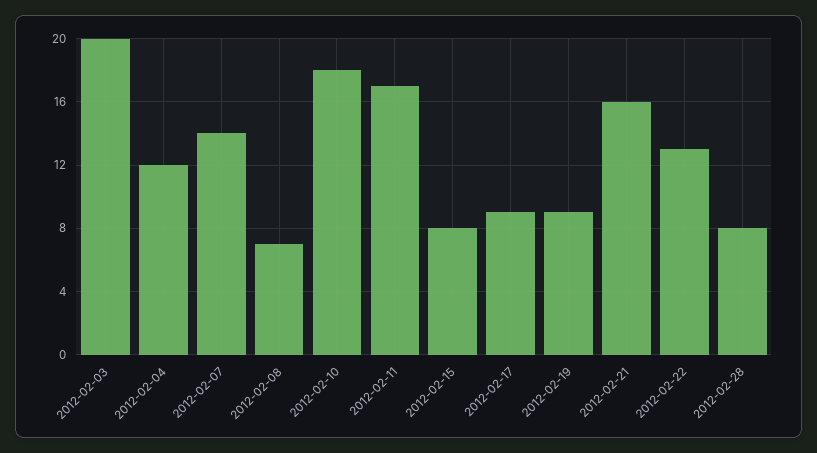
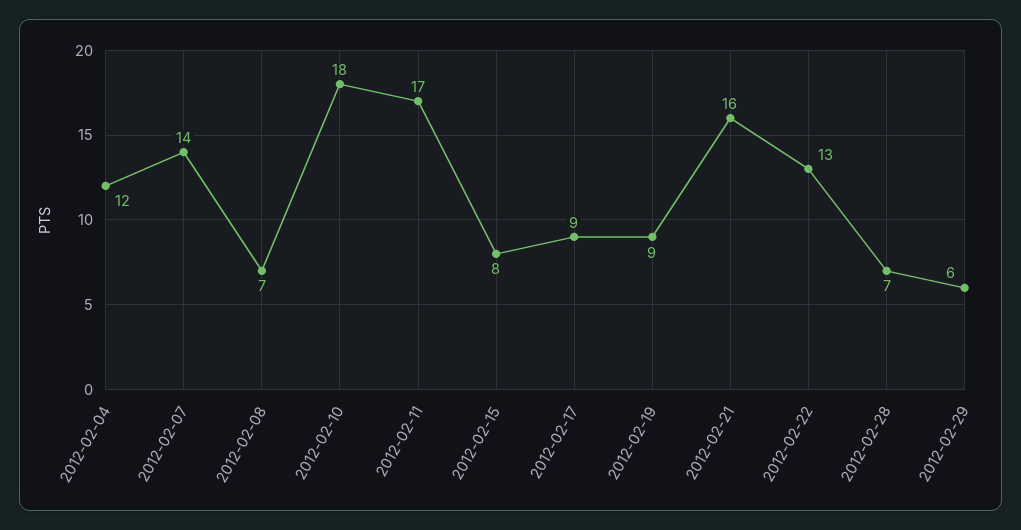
2012-02-03: 20 -> none
2012-02-28: 8 -> 7
2012-02-29: none -> 6

